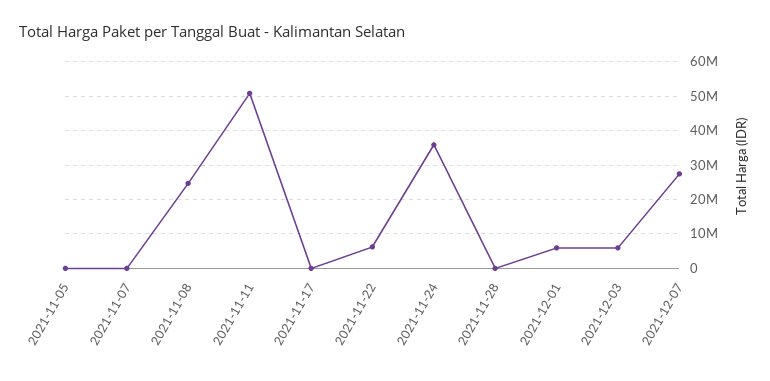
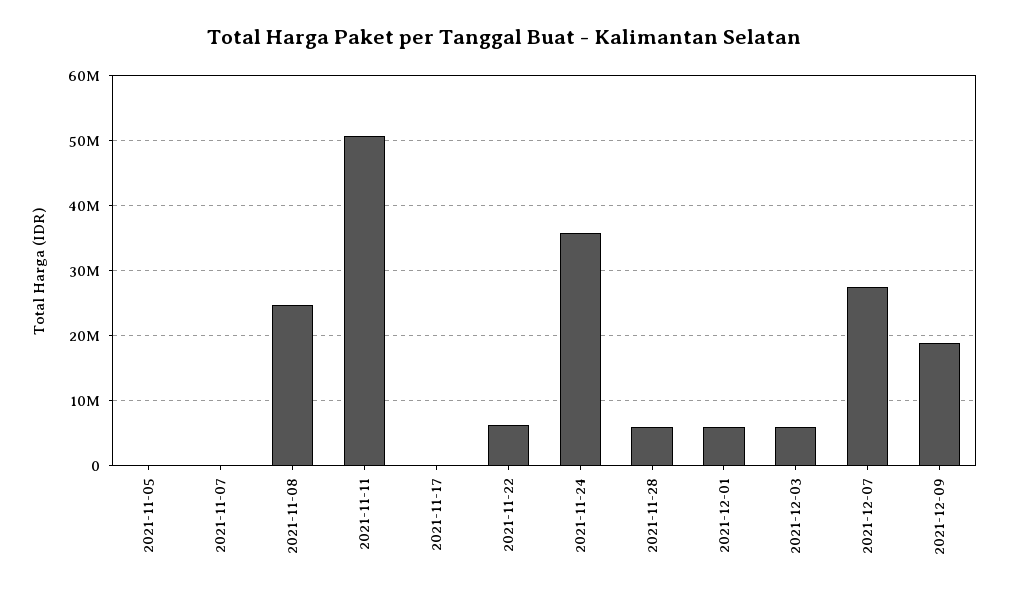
2021-11-28: 0 -> 6000000
2021-12-09: none -> 19000000

